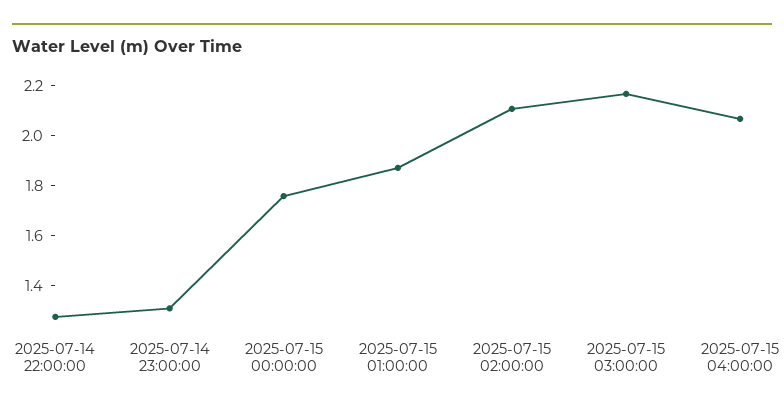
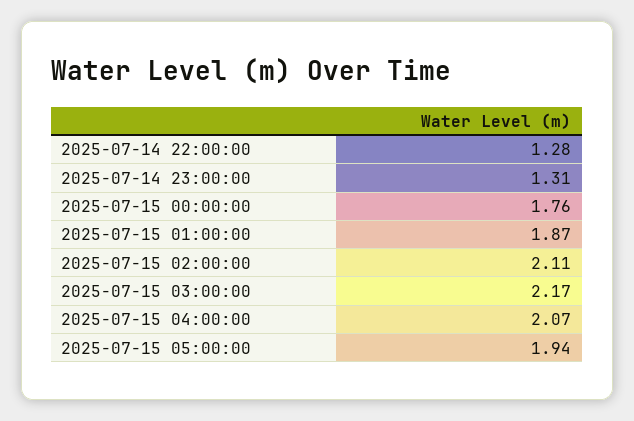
2025-07-15 05:00:00: none -> 1.94

